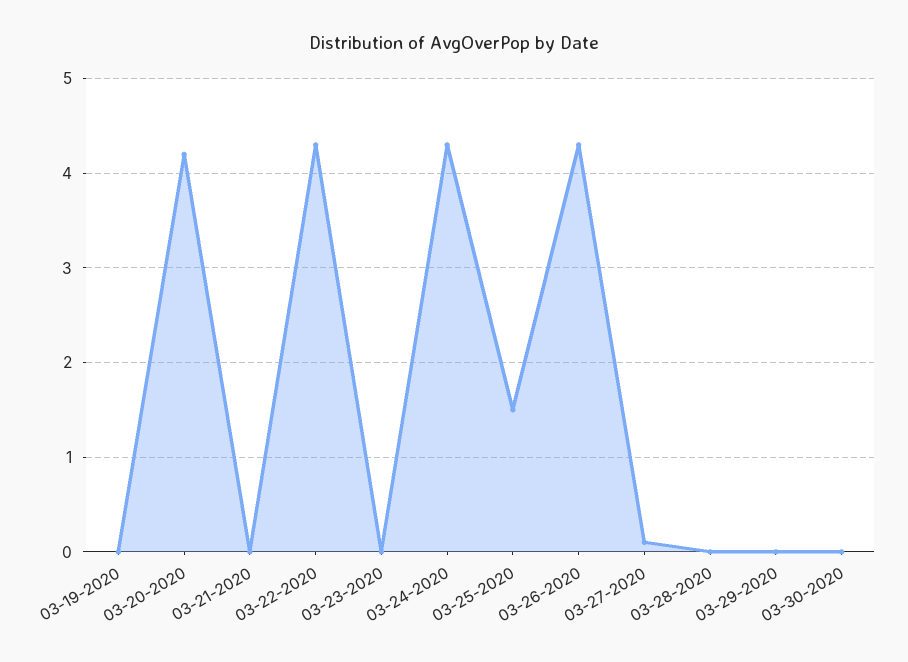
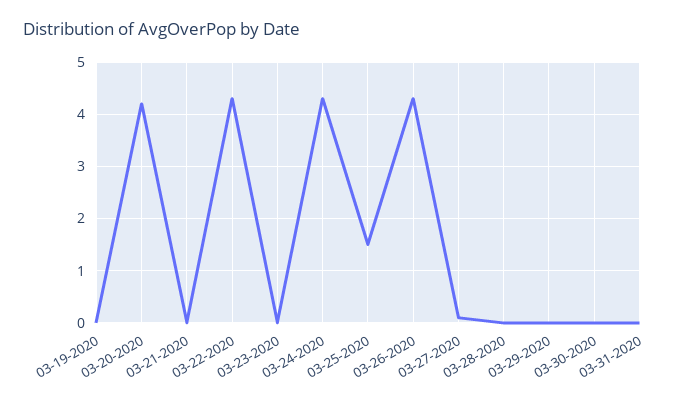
03-31-2020: none -> 0

